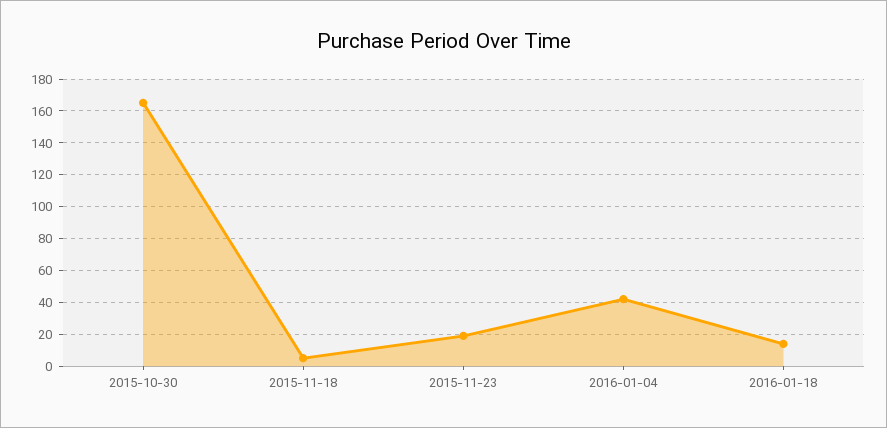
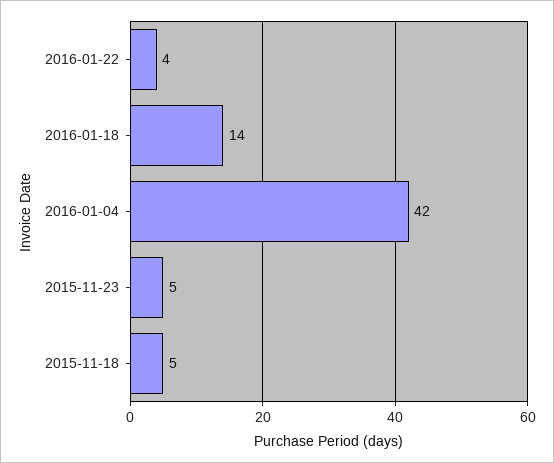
2015-10-30: 165 -> none
2015-11-23: 20 -> 5
2016-01-22: none -> 4

